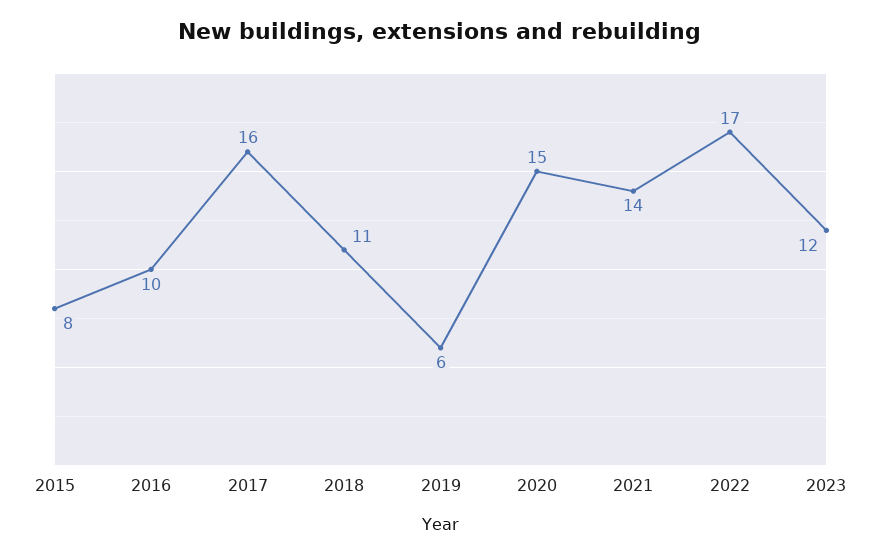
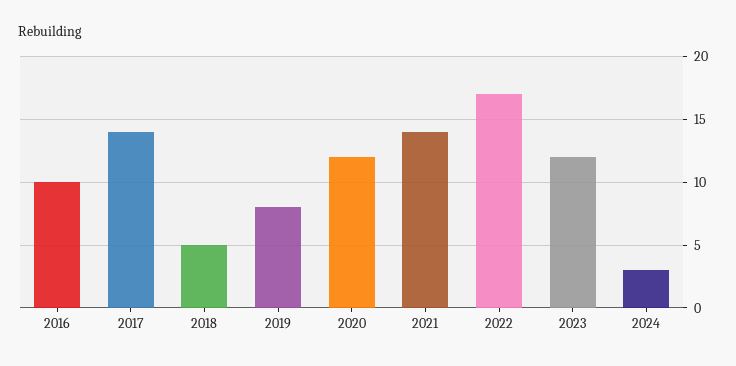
2015: 8 -> none
2017: 16 -> 14
2018: 11 -> 5
2019: 6 -> 8
2020: 15 -> 12
2024: none -> 3

